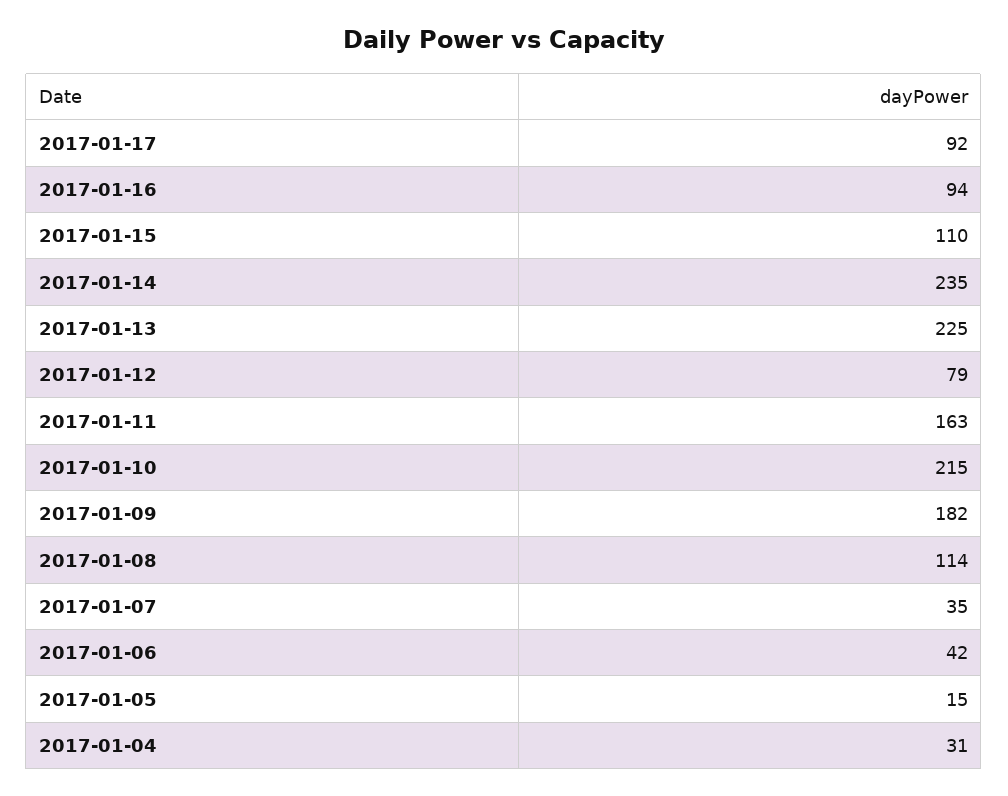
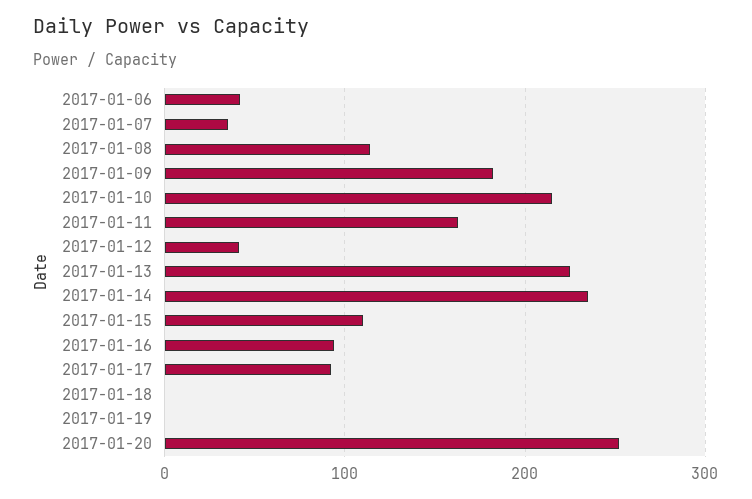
2017-01-12: 79 -> 40
2017-01-05: 15 -> none
2017-01-04: 31 -> none
2017-01-18: none -> 0
2017-01-19: none -> 0
2017-01-20: none -> 250

